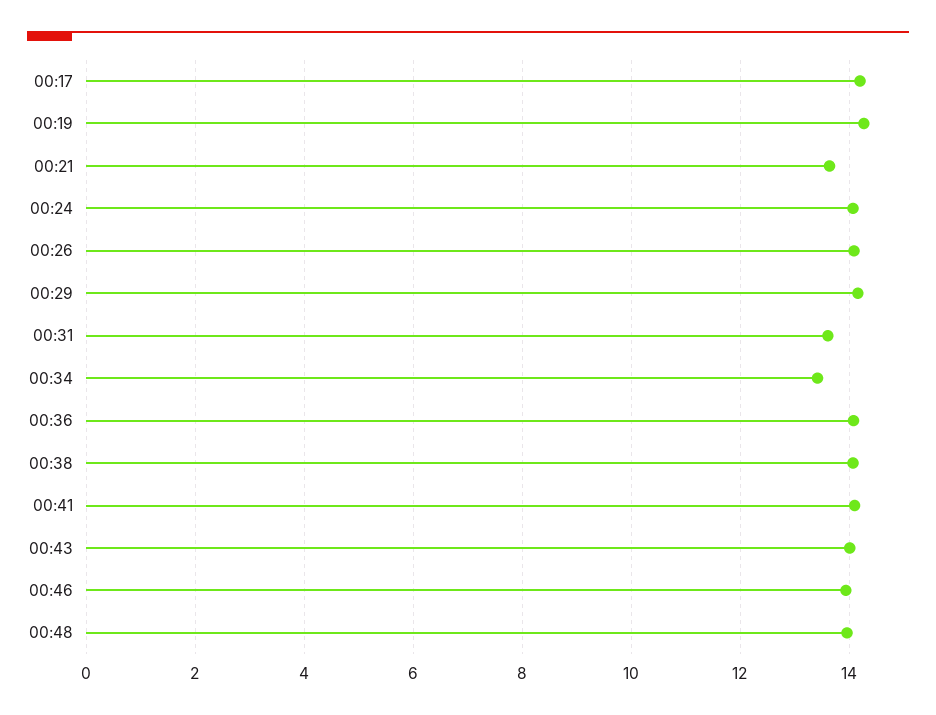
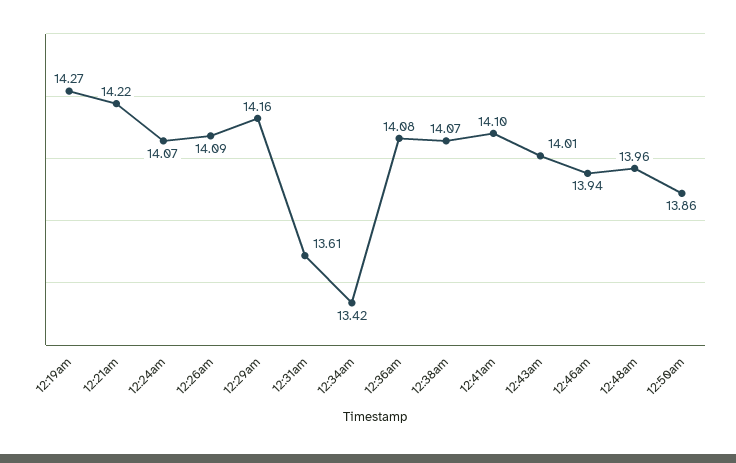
00:17: 14.2 -> none
00:21: 13.6 -> 14.22
12:50am: none -> 13.86

